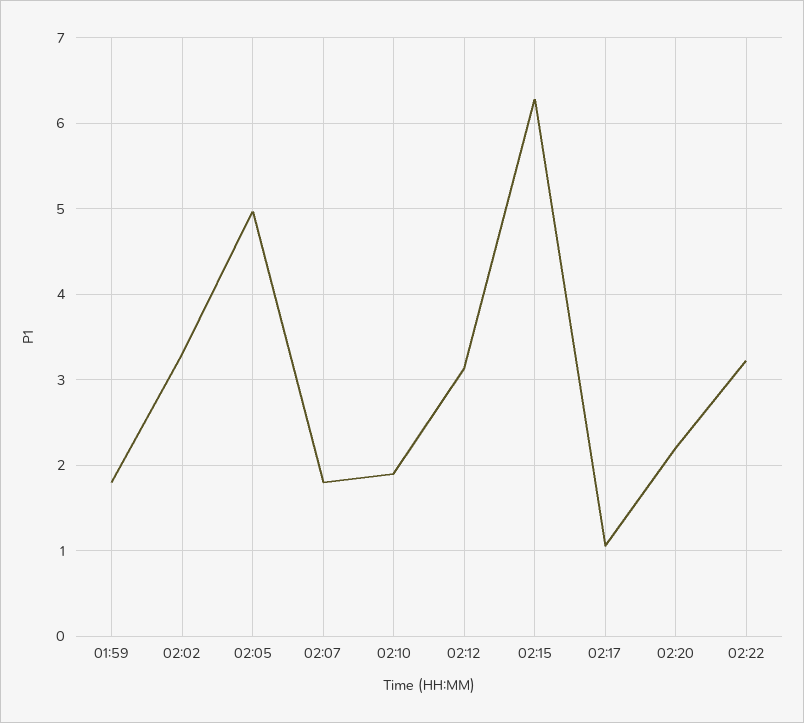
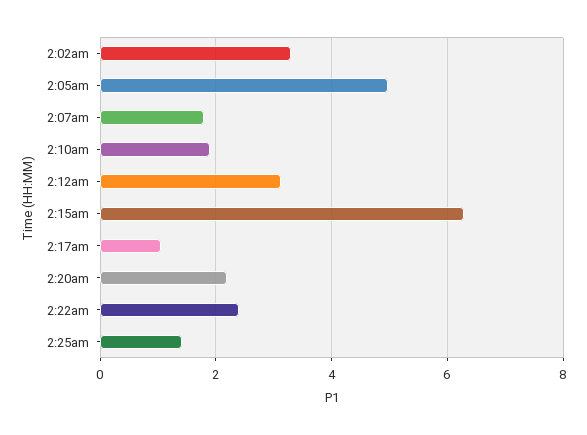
01:59: 1.8 -> none
02:22: 3.2 -> 2.4
2:25am: none -> 1.4

